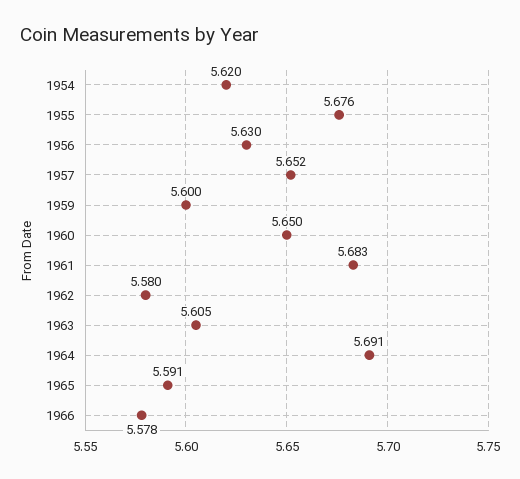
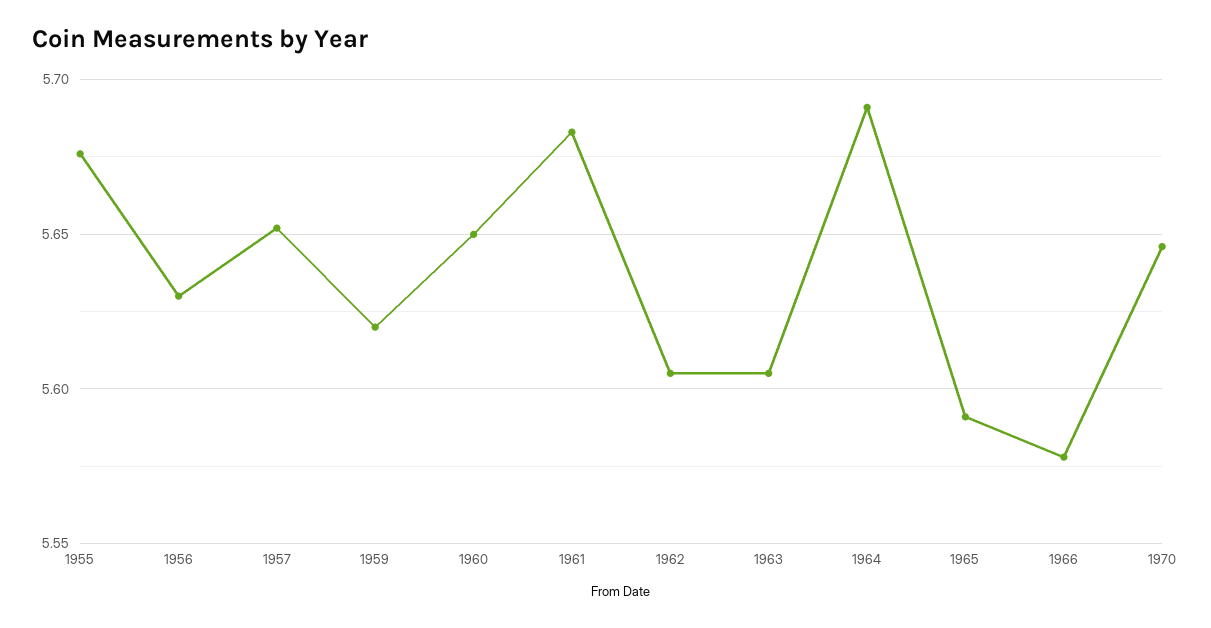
1954: 5.62 -> none
1959: 5.6 -> 5.62
1962: 5.58 -> 5.605
1970: none -> 5.645

